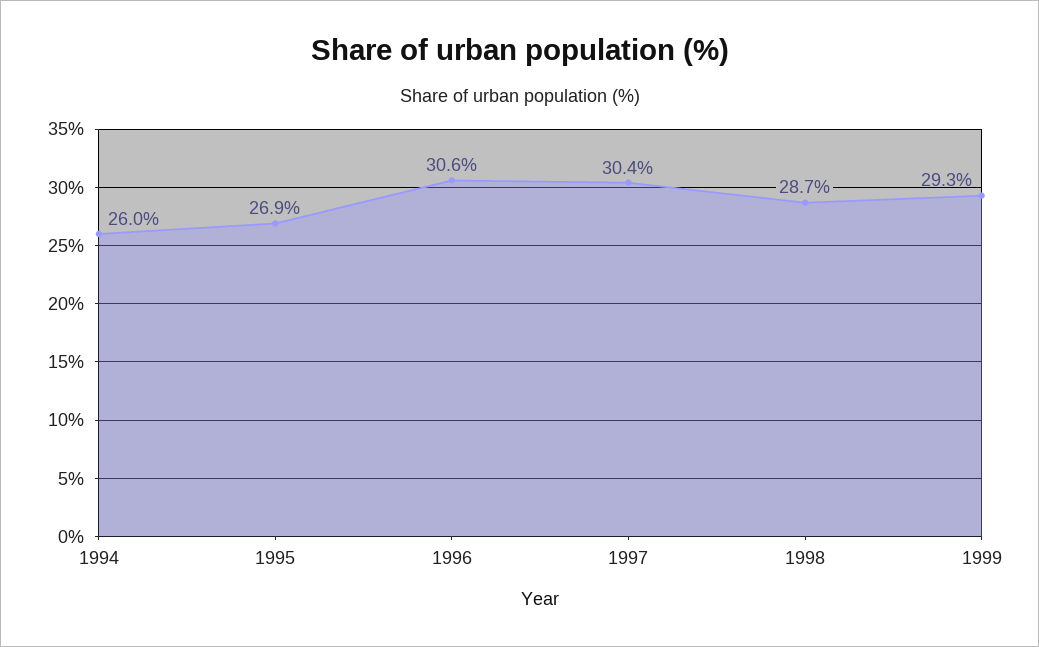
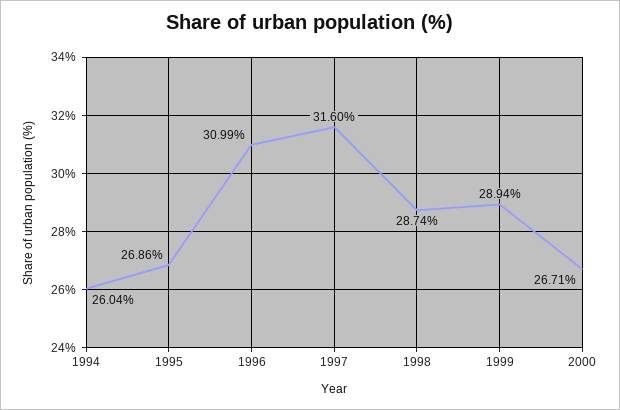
1996: 30.6 -> 30.99
1997: 30.4 -> 31.6
1999: 29.3 -> 28.94
2000: none -> 26.71

